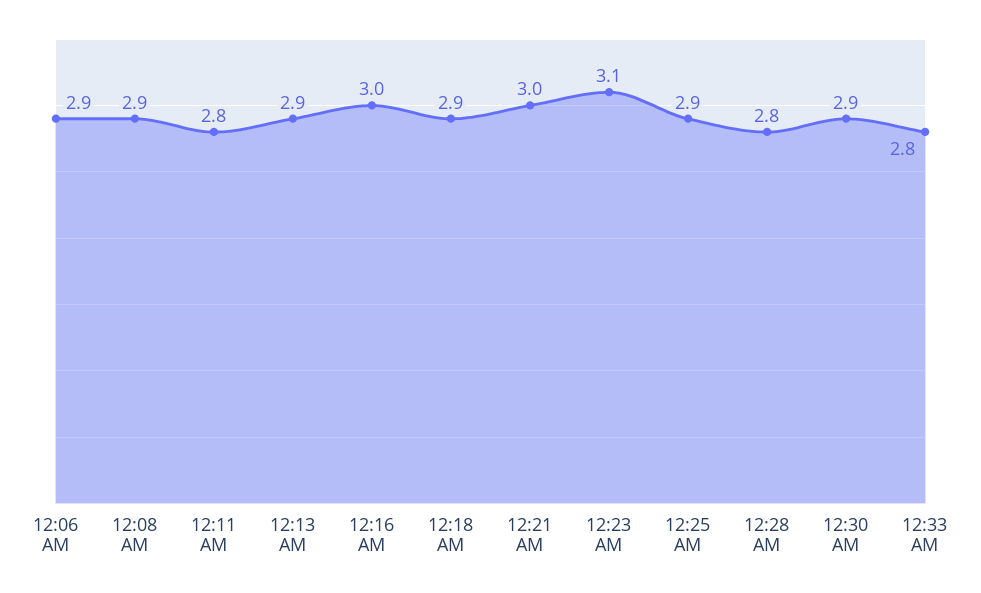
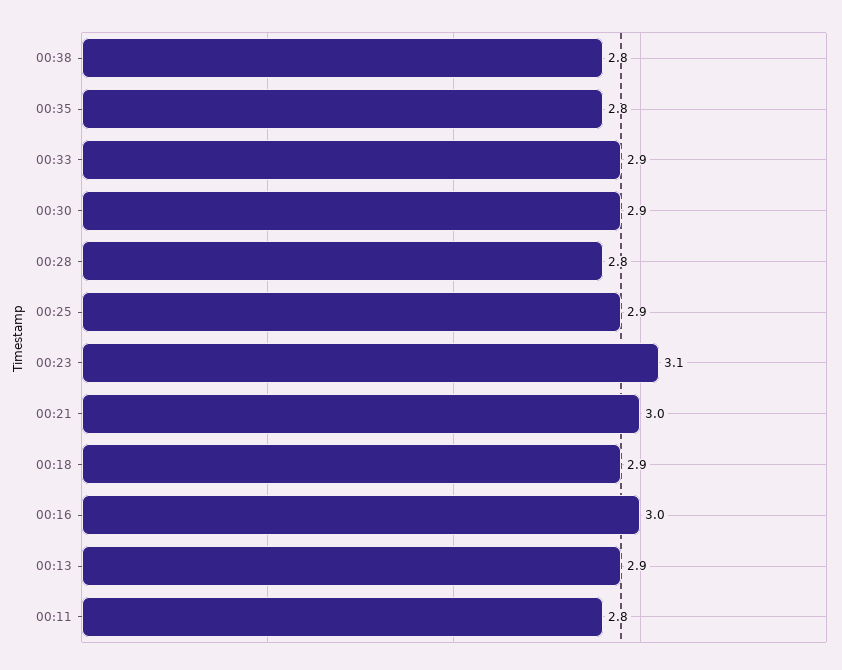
12:06 AM: 2.9 -> none
12:08 AM: 2.9 -> none
12:33 AM: 2.8 -> 2.9
00:38: none -> 2.8
00:35: none -> 2.8

